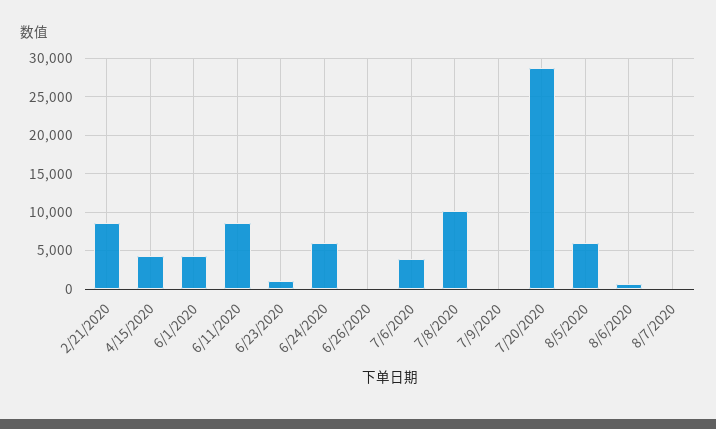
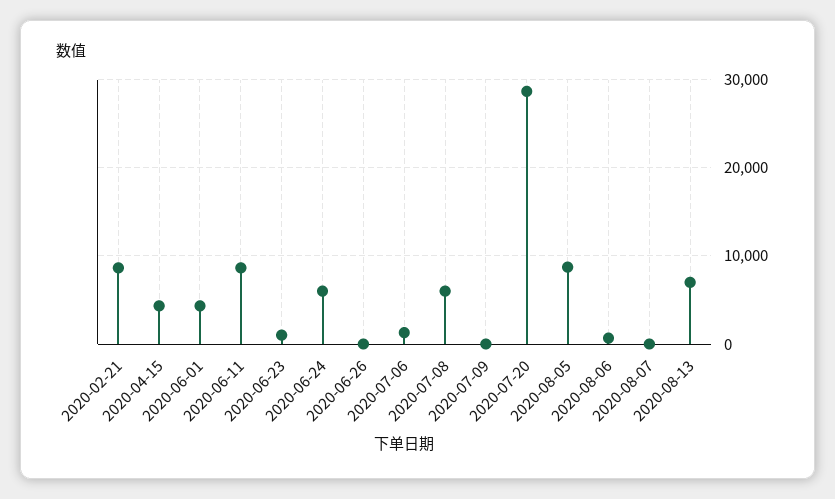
7/6/2020: 4000 -> 1000
7/8/2020: 10000 -> 6000
8/5/2020: 6000 -> 9000
2020-08-13: none -> 7000

